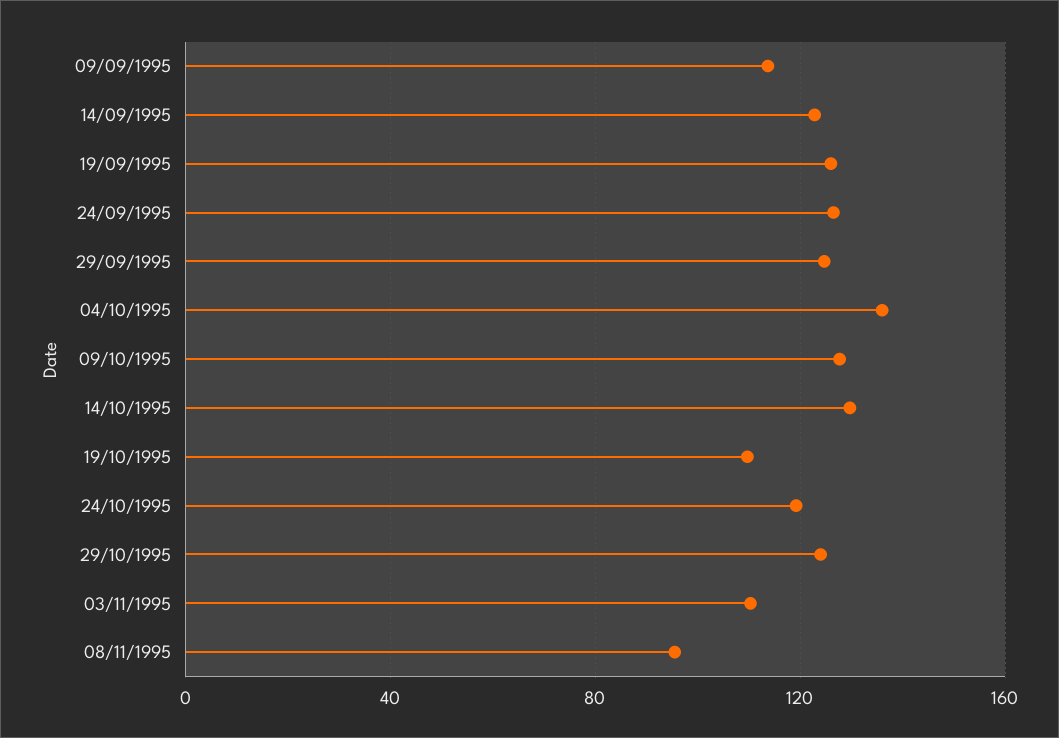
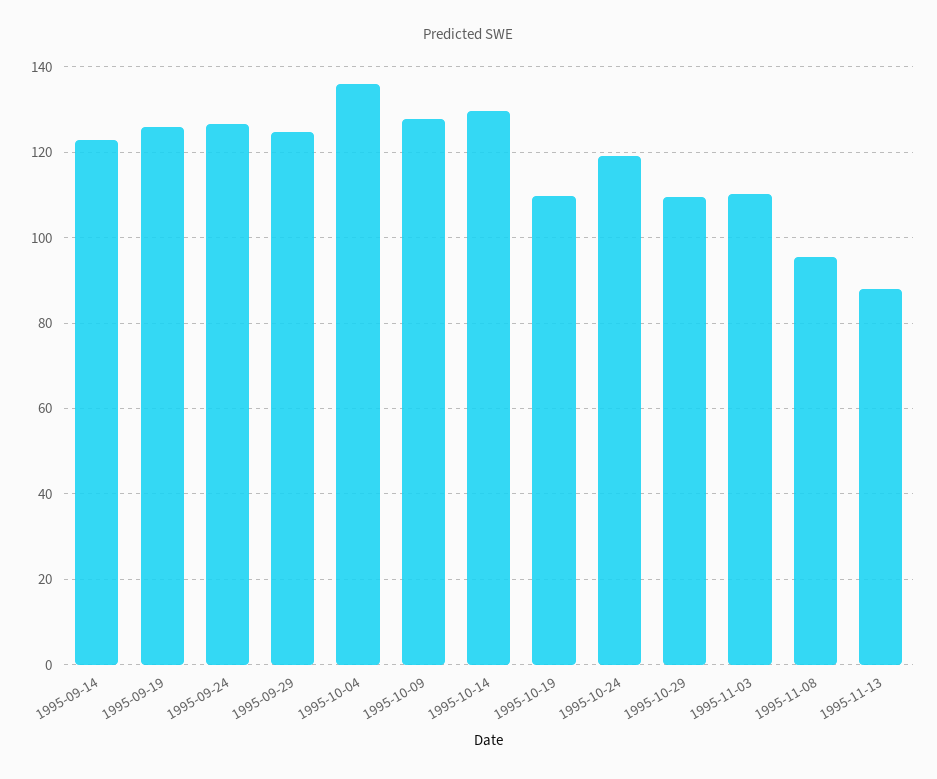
09/09/1995: 115 -> none
29/10/1995: 125 -> 110
1995-11-13: none -> 88

